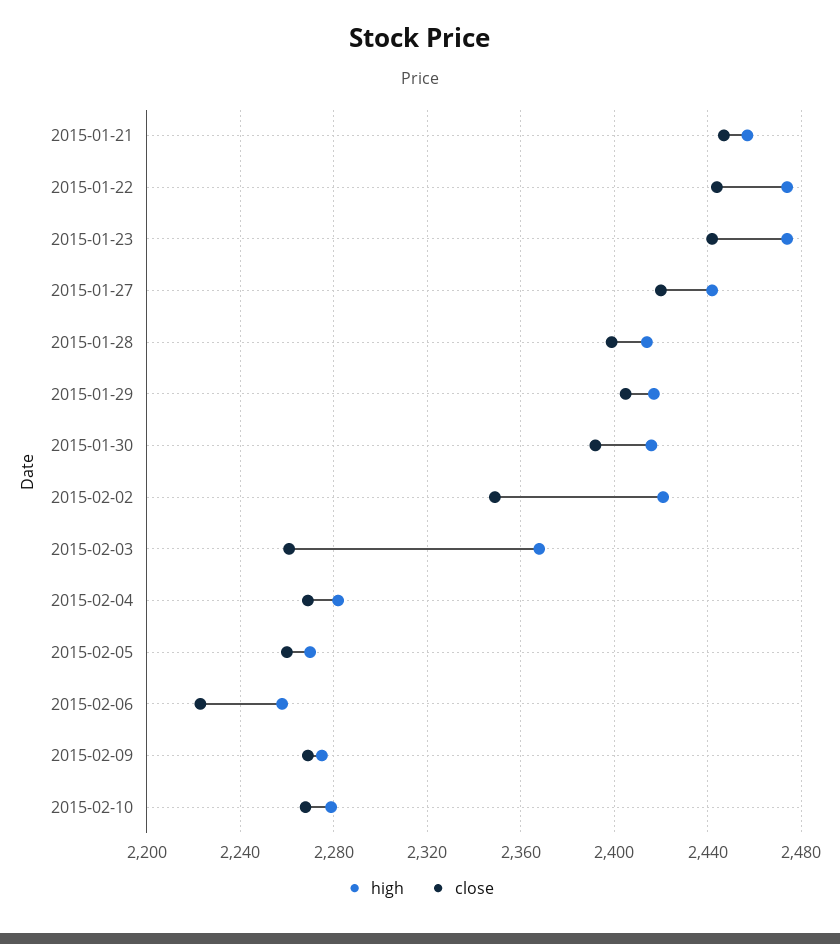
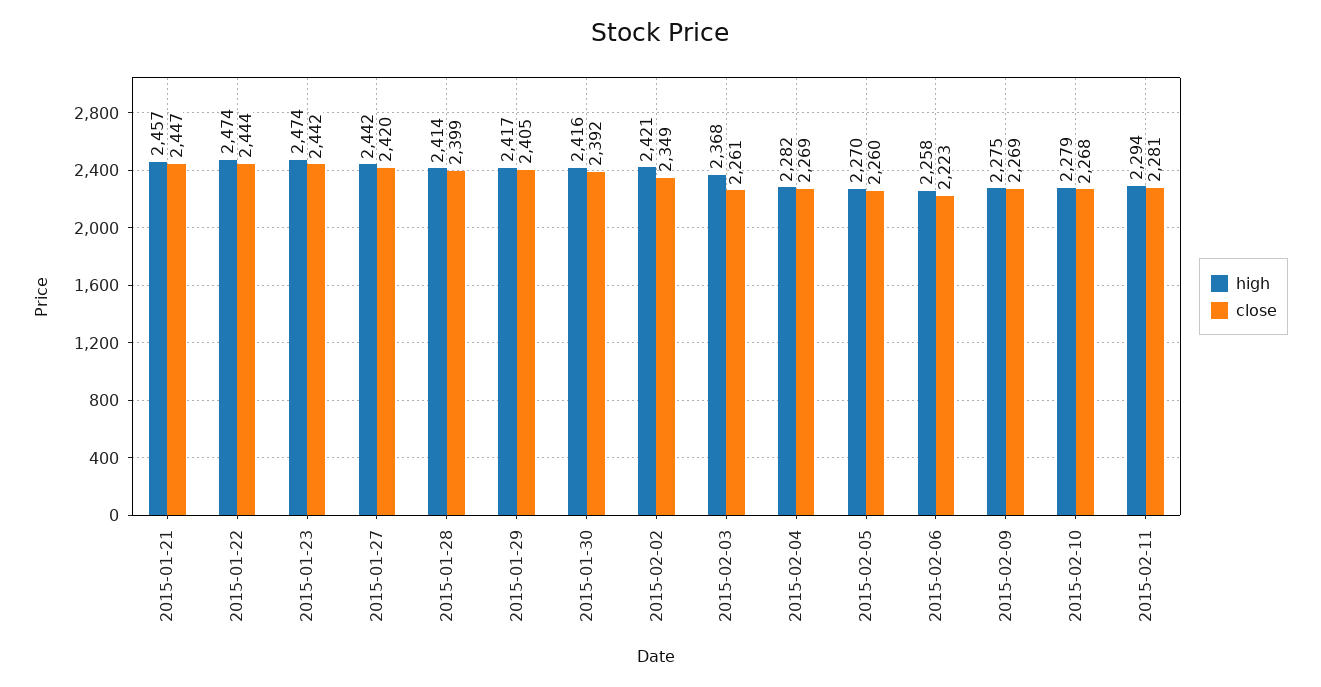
high, 2015-02-11: none -> 2294
close, 2015-02-11: none -> 2281

